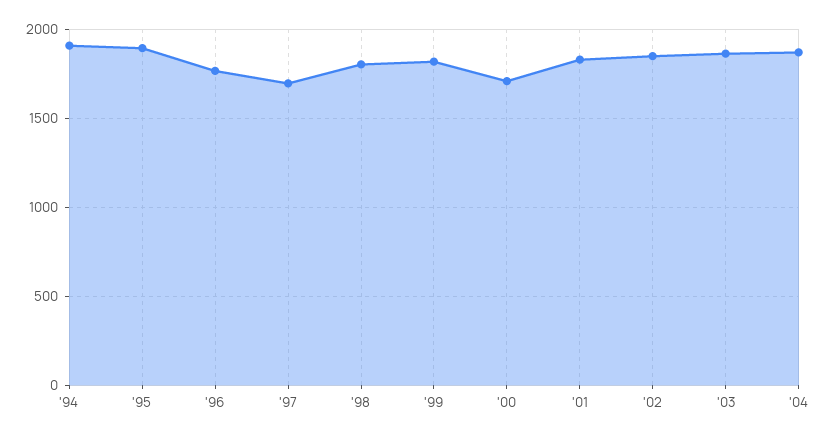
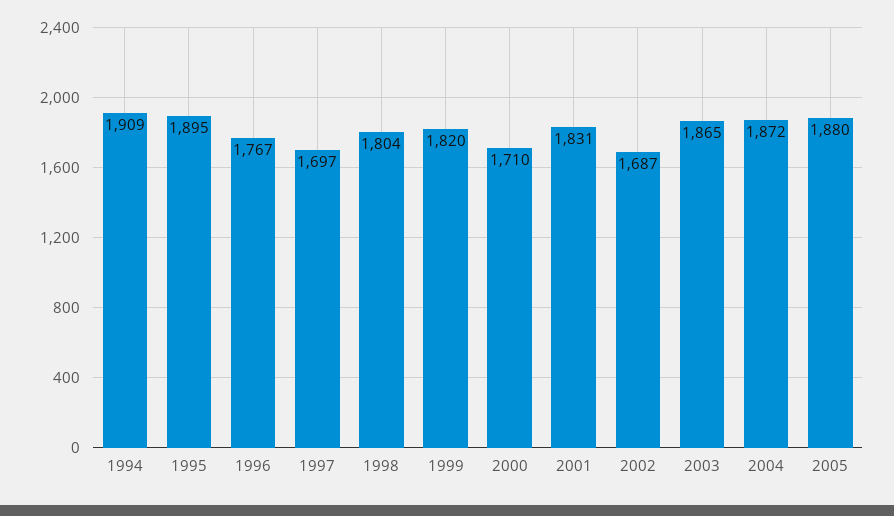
'02: 1850 -> 1687
2005: none -> 1880

